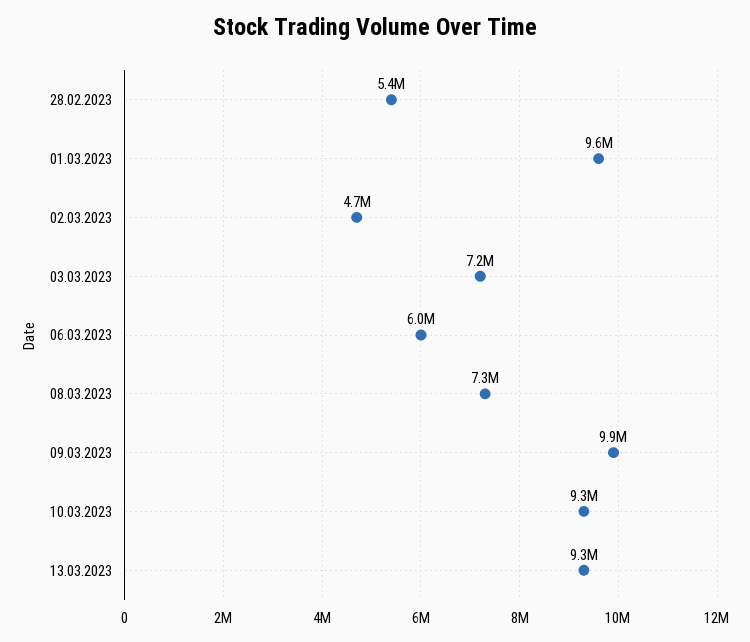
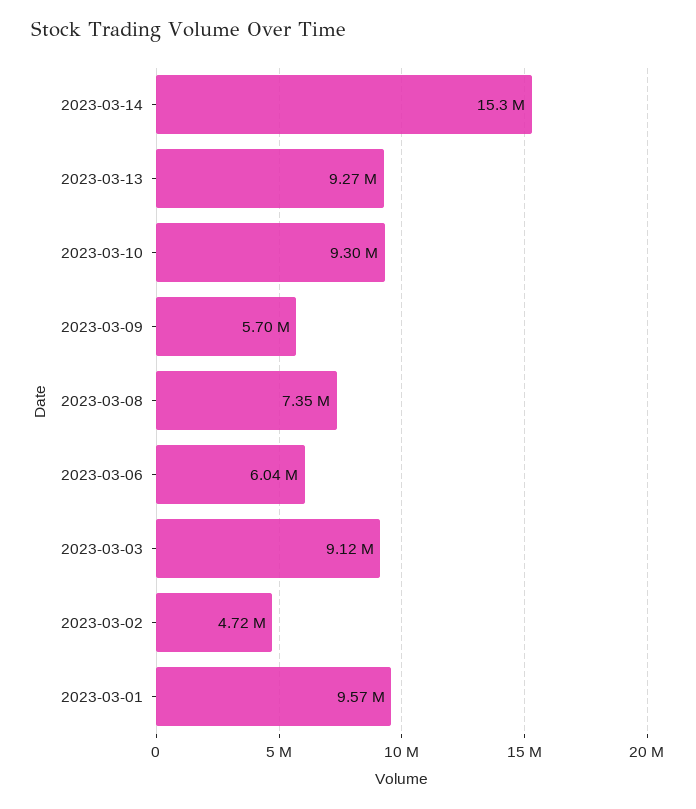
28.02.2023: 5400000 -> none
03.03.2023: 7200000 -> 9120000
09.03.2023: 9900000 -> 5700000
2023-03-14: none -> 15300000

